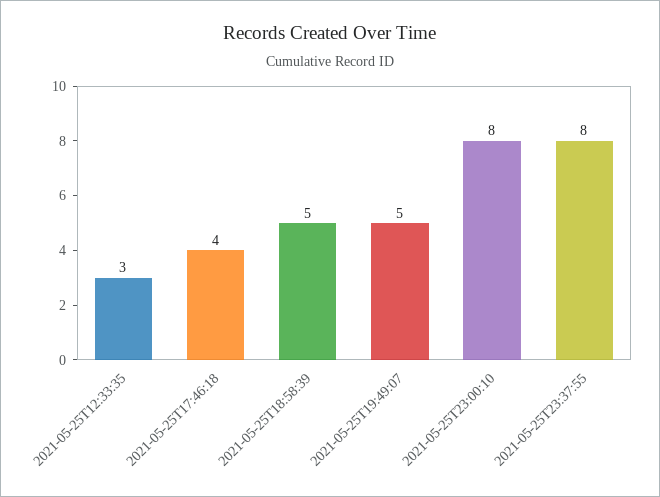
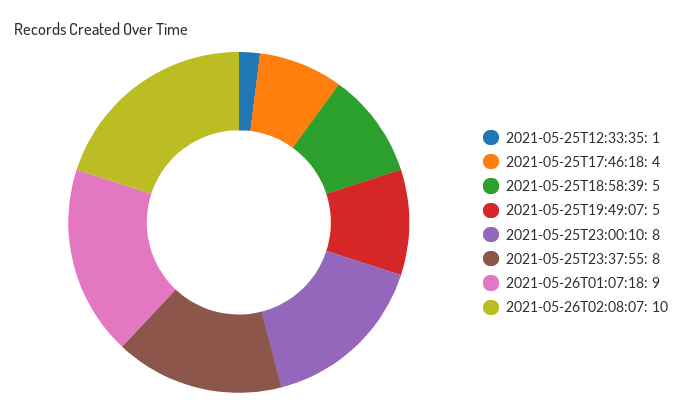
2021-05-25T12:33:35: 3 -> 1
2021-05-26T01:07:18: none -> 9
2021-05-26T02:08:07: none -> 10

